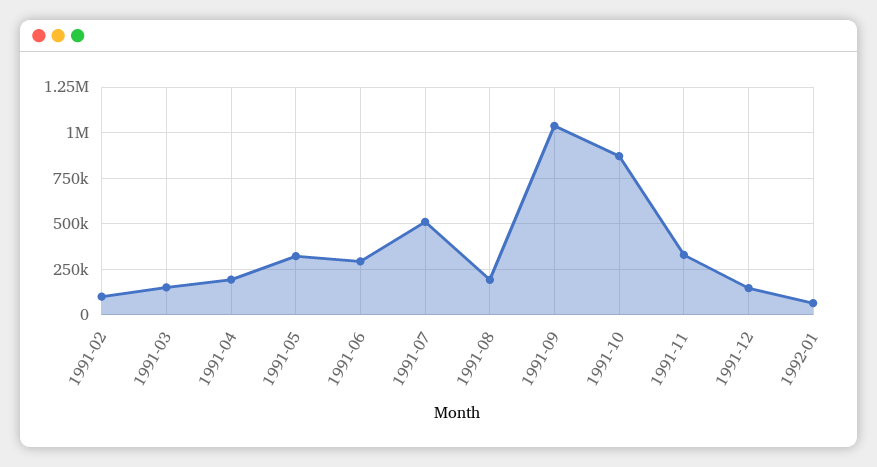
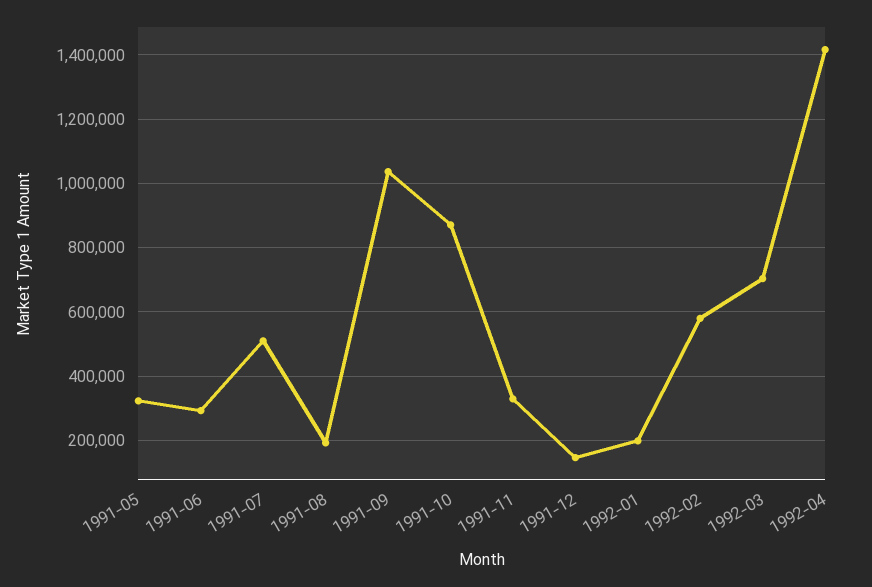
1991-02: 100000 -> none
1991-03: 150000 -> none
1991-04: 200000 -> none
1992-01: 50000 -> 200000
1992-02: none -> 580000
1992-03: none -> 700000
1992-04: none -> 1420000

